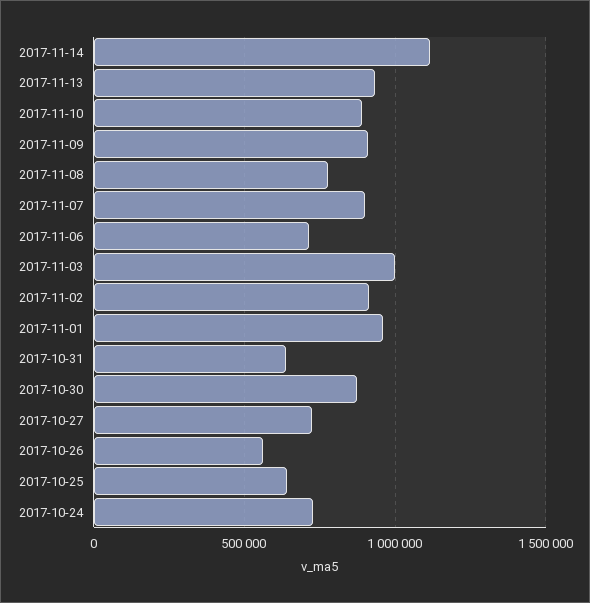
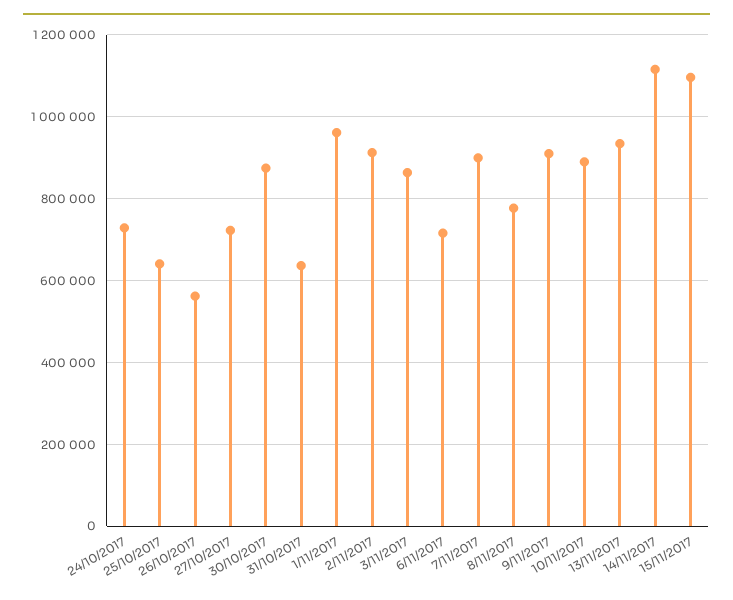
2017-11-03: 1000000 -> 860000
15/11/2017: none -> 1100000

